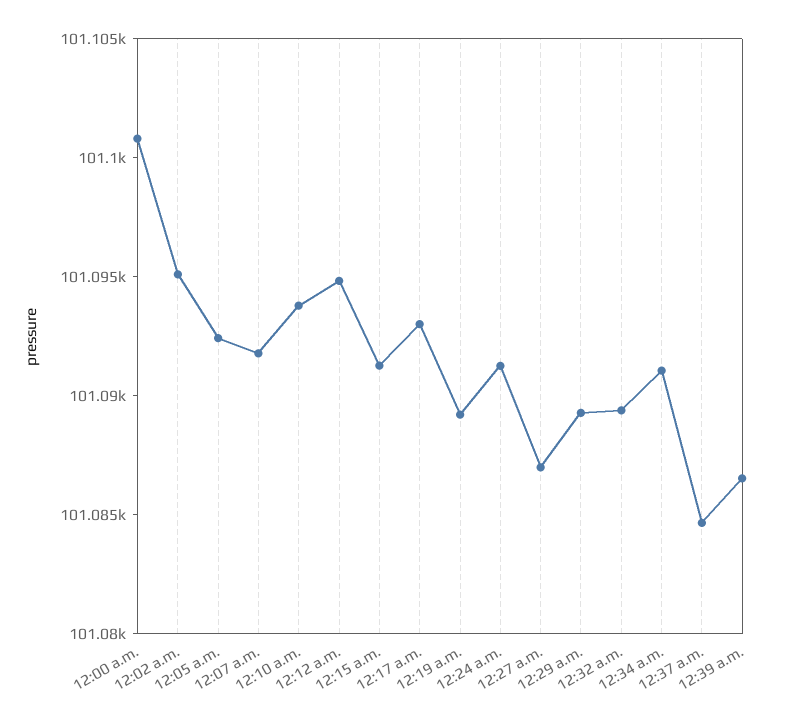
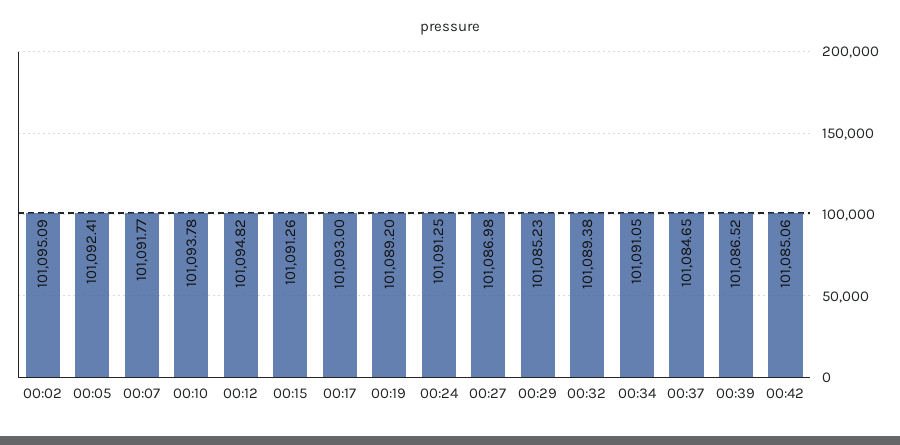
12:00 a.m.: 101101 -> none
12:29 a.m.: 101089 -> 101085.23
00:42: none -> 101085.06

